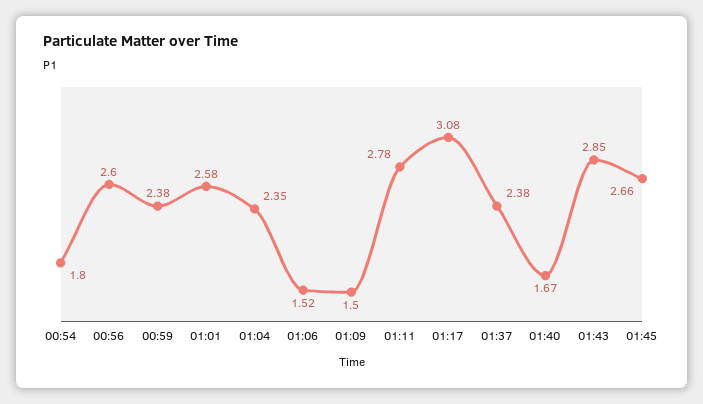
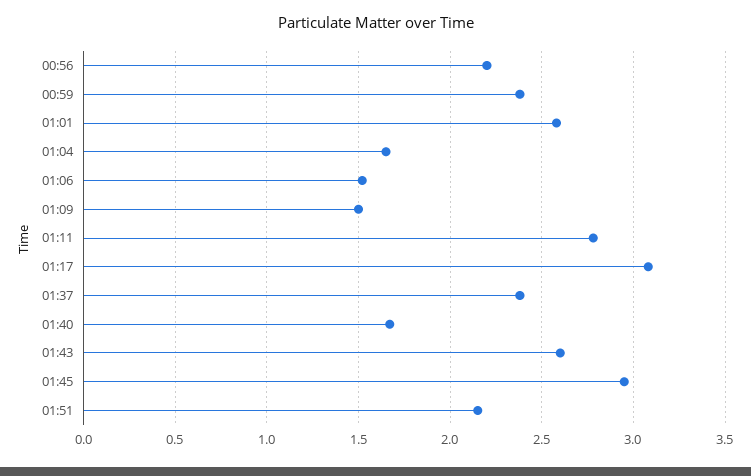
00:54: 1.8 -> none
00:56: 2.6 -> 2.2
01:04: 2.35 -> 1.65
01:43: 2.85 -> 2.6
01:45: 2.66 -> 2.95
01:51: none -> 2.15

